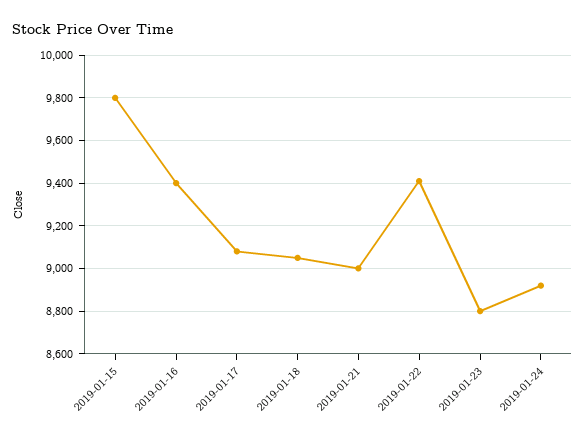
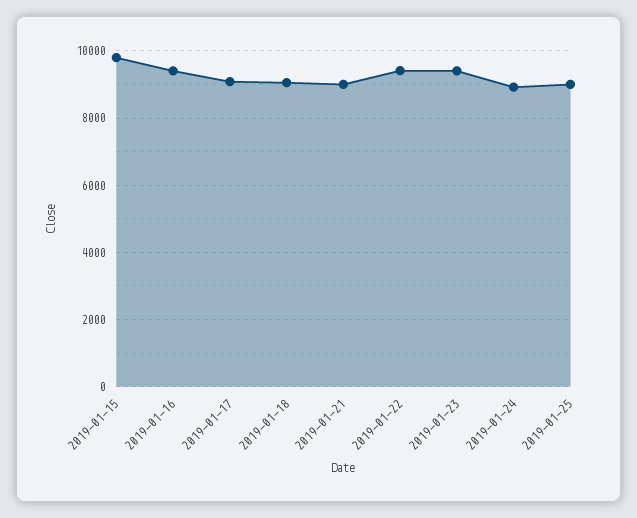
2019-01-23: 8800 -> 9400
2019-01-25: none -> 9000

